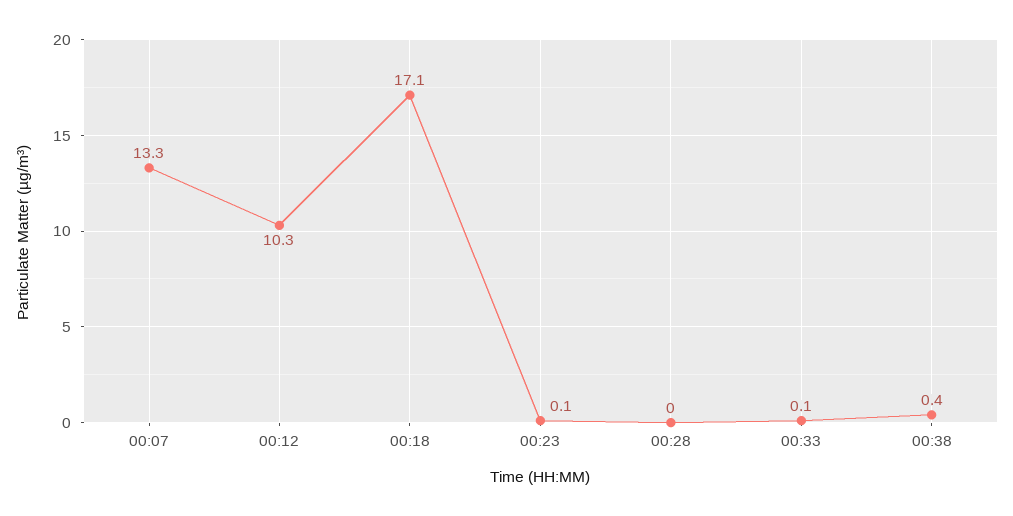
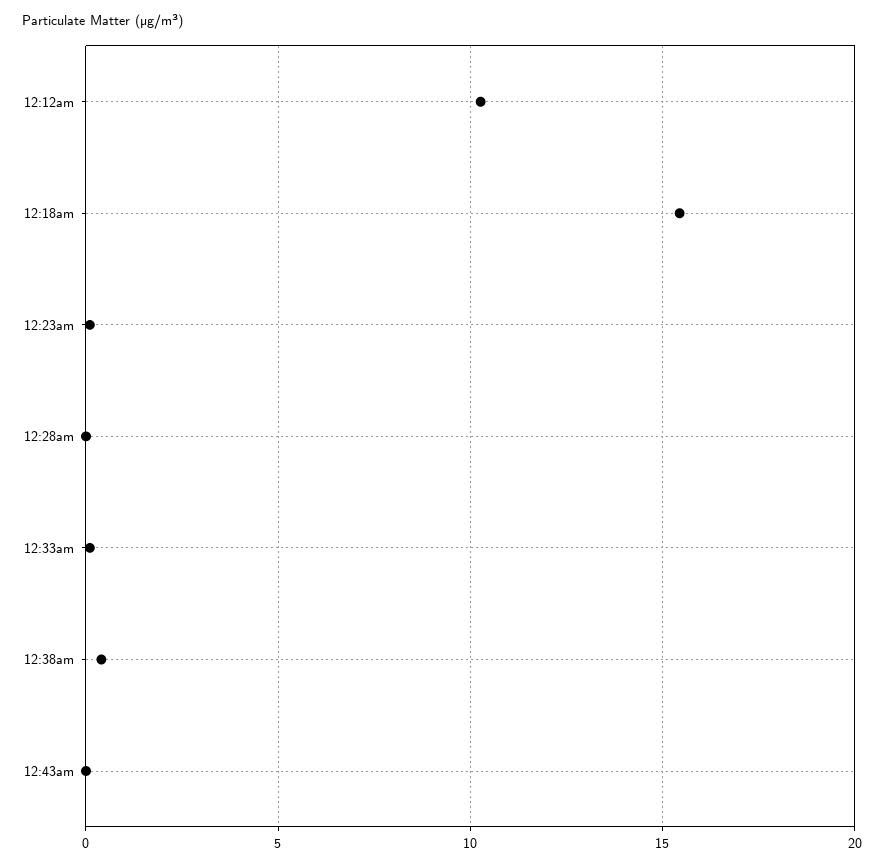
00:07: 13.3 -> none
00:18: 17.1 -> 15.5
12:43am: none -> 0

